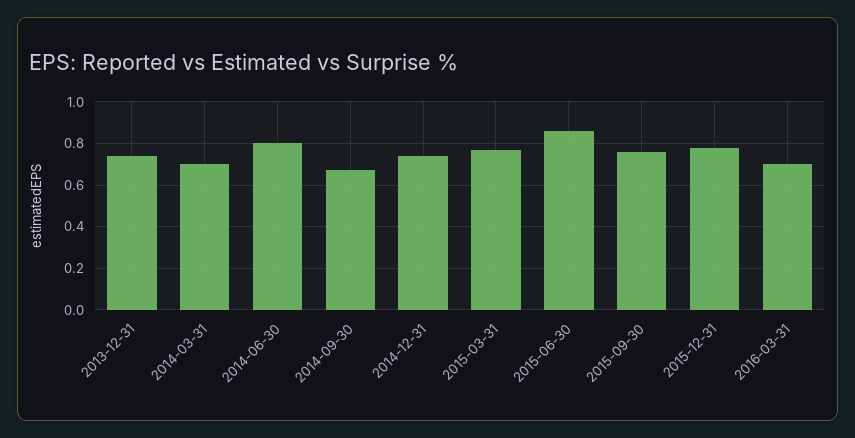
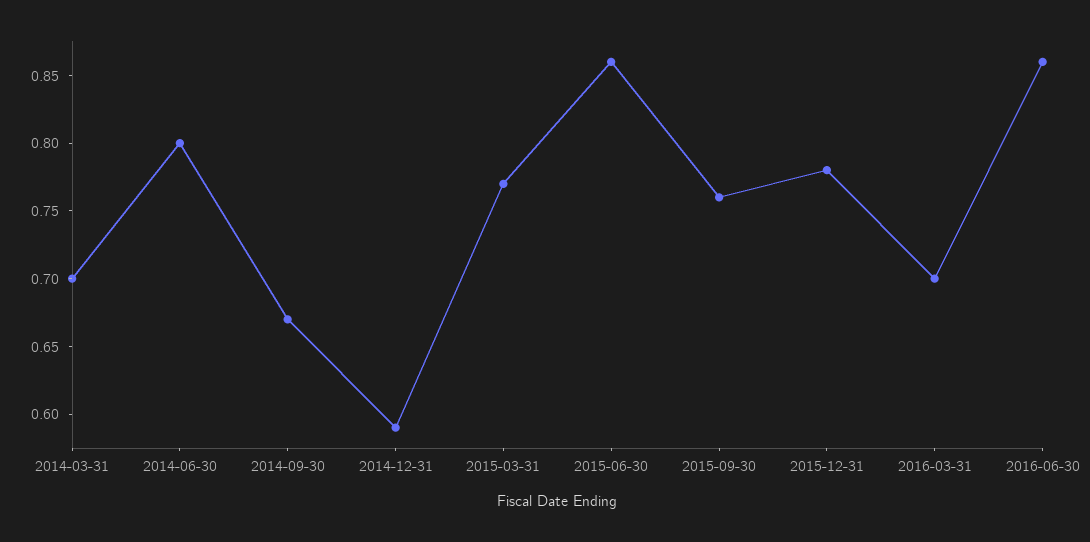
2013-12-31: 0.75 -> none
2014-12-31: 0.75 -> 0.59
2016-06-30: none -> 0.86

